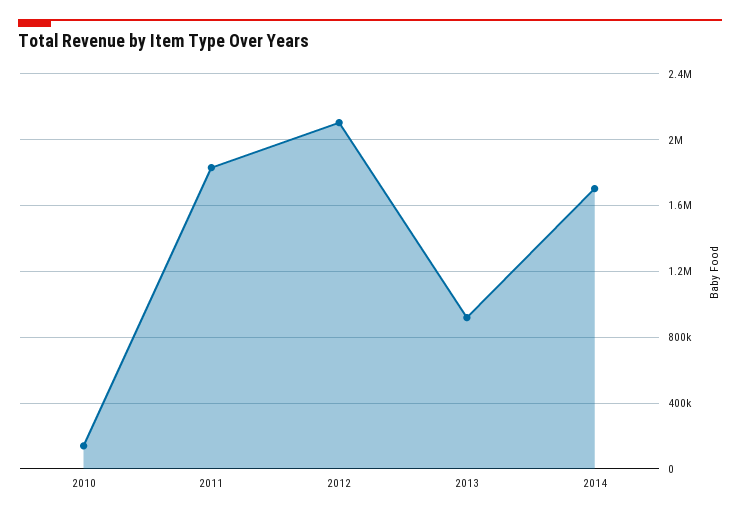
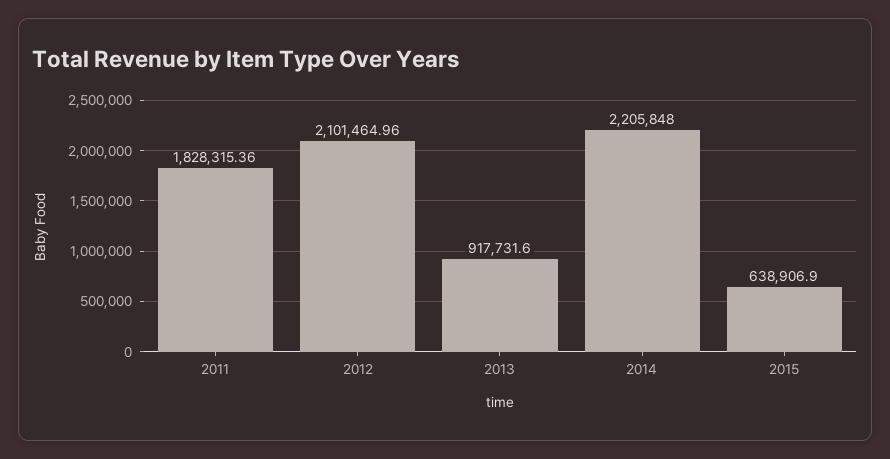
2010: 150000 -> none
2014: 1700000 -> 2205848
2015: none -> 638906.9

